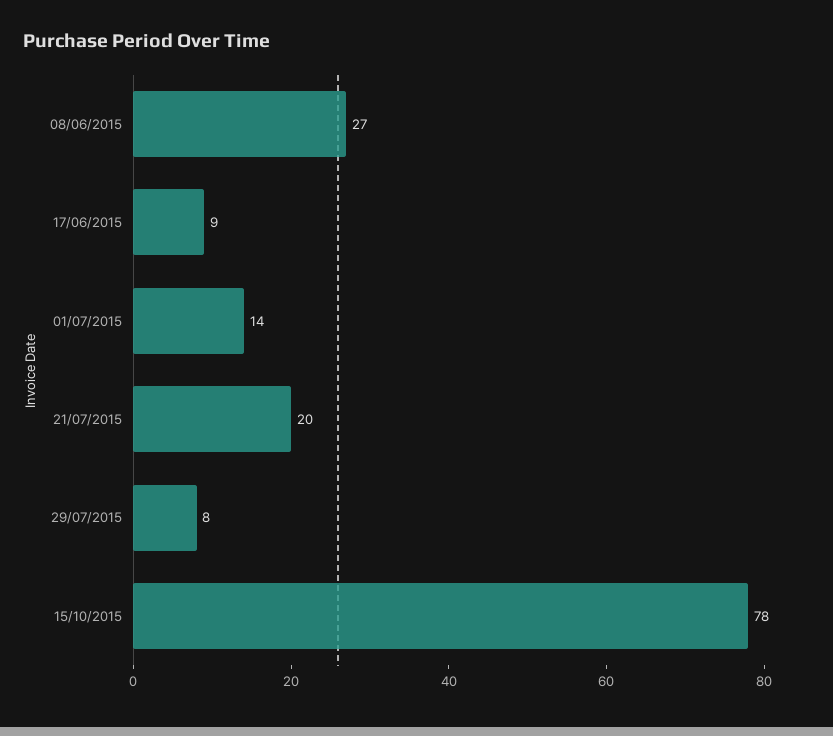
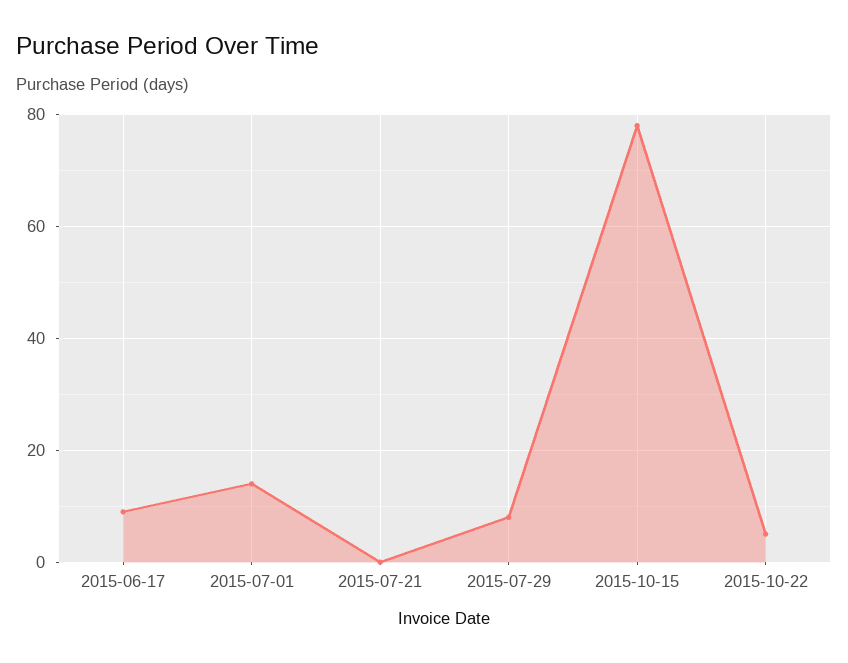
08/06/2015: 27 -> none
21/07/2015: 20 -> 0
2015-10-22: none -> 5

